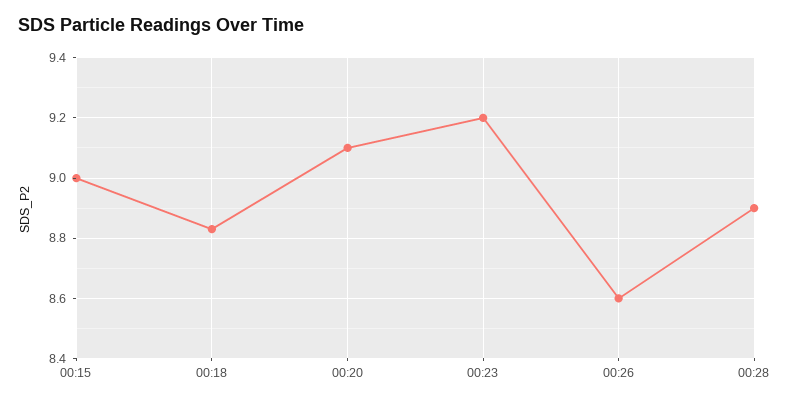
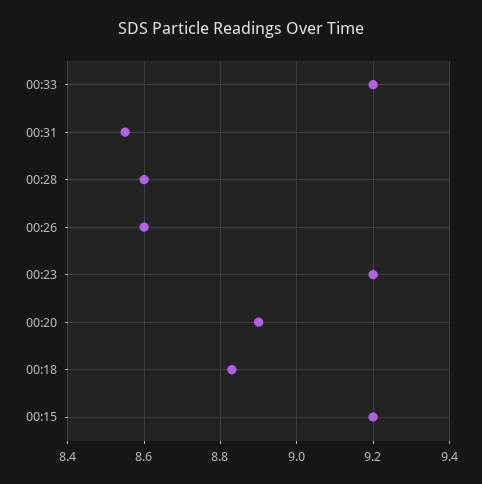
00:15: 9 -> 9.2
00:20: 9.1 -> 8.9
00:28: 8.9 -> 8.6
00:33: none -> 9.2
00:31: none -> 8.55

